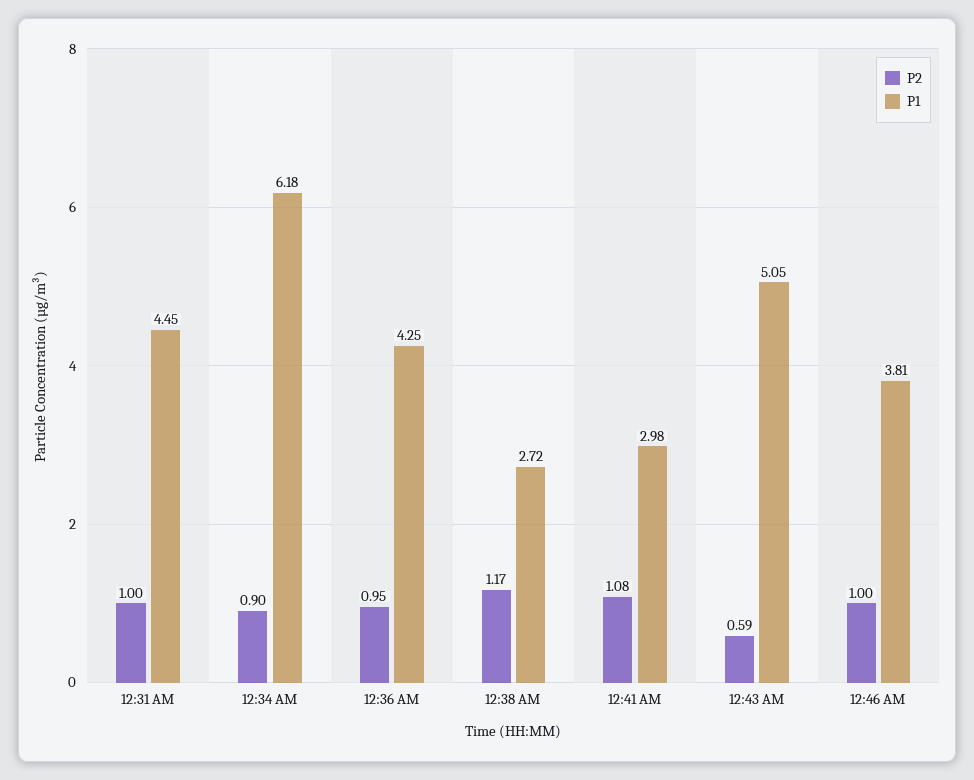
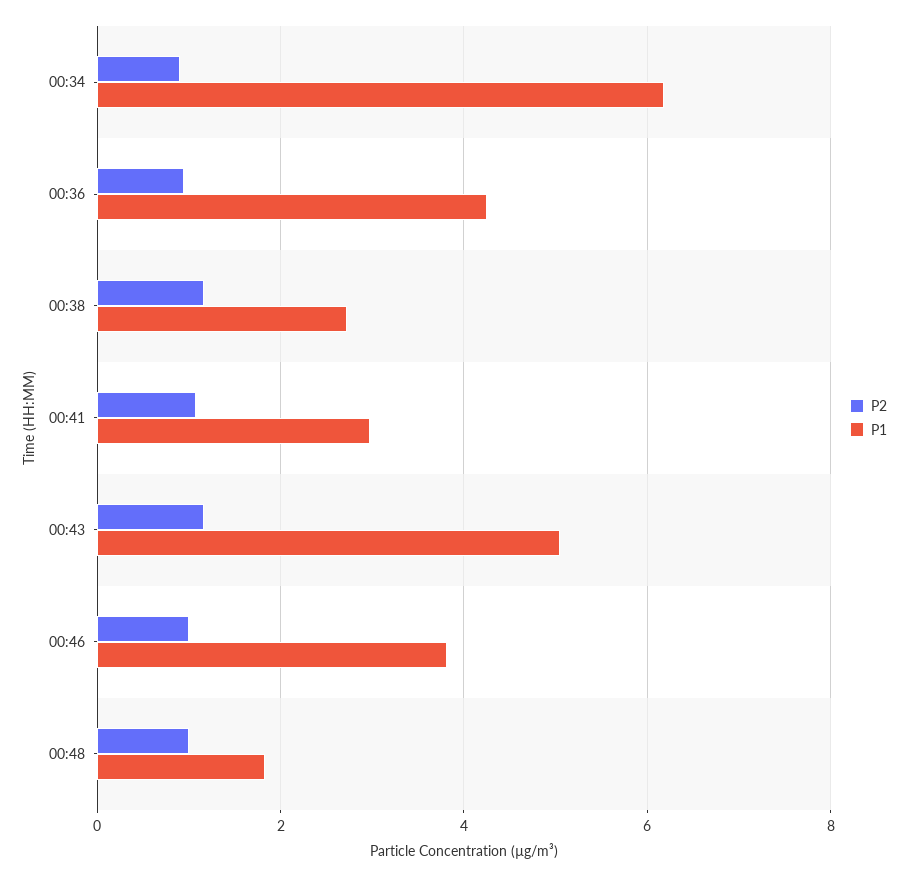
P2, 12:31 AM: 1 -> none
P1, 12:31 AM: 4.45 -> none
P2, 12:43 AM: 0.59 -> 1.2
P2, 00:48: none -> 1
P1, 00:48: none -> 1.8

